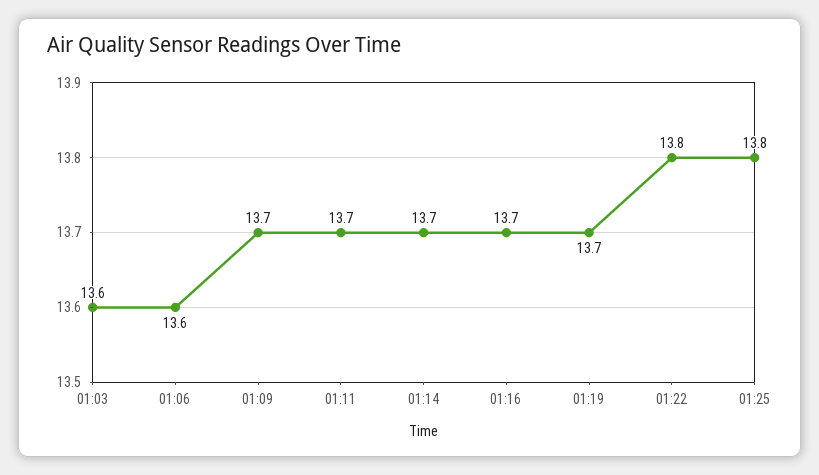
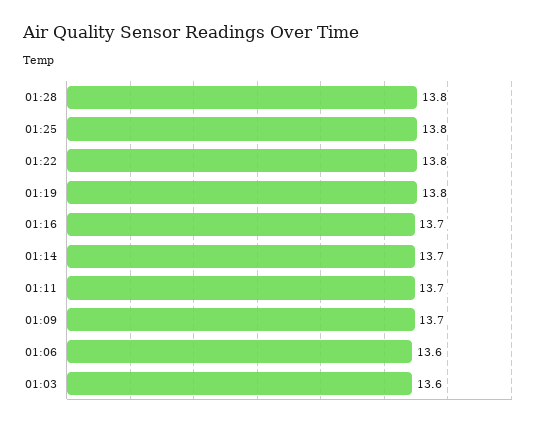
01:19: 13.7 -> 13.8
01:28: none -> 13.8

